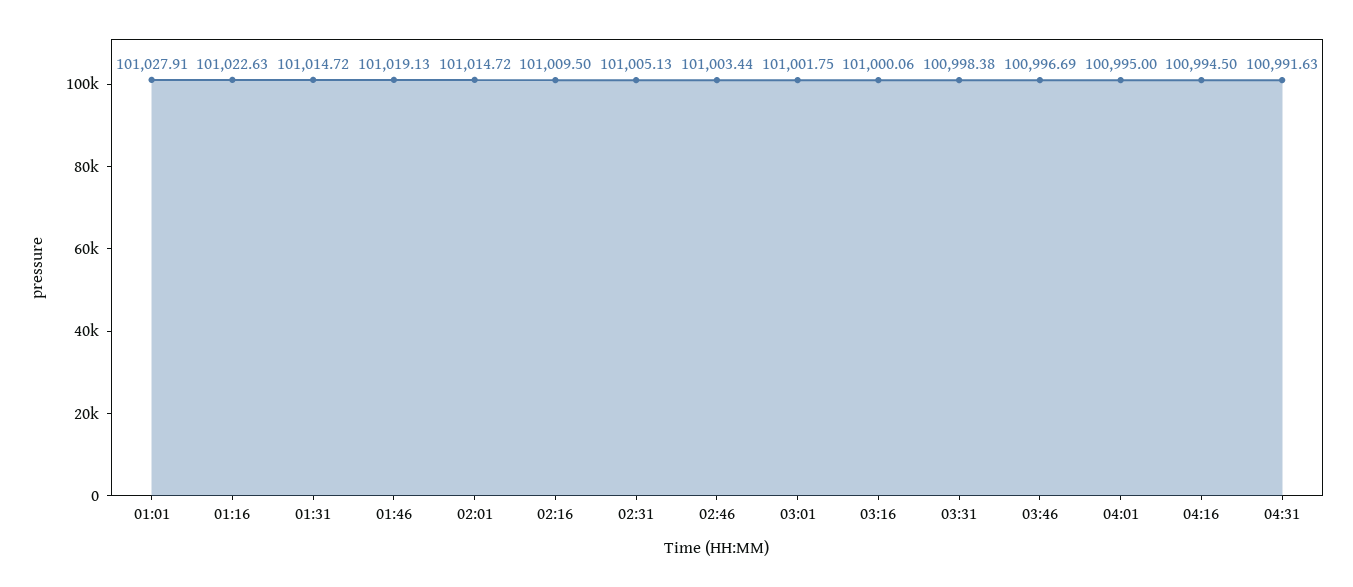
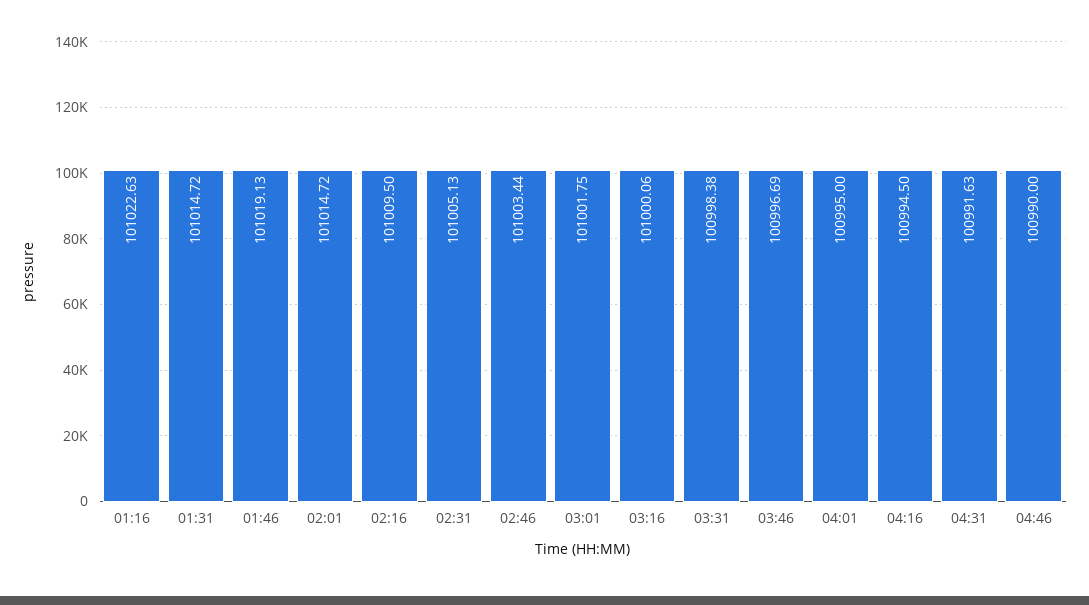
01:01: 101027.91 -> none
04:46: none -> 100990

